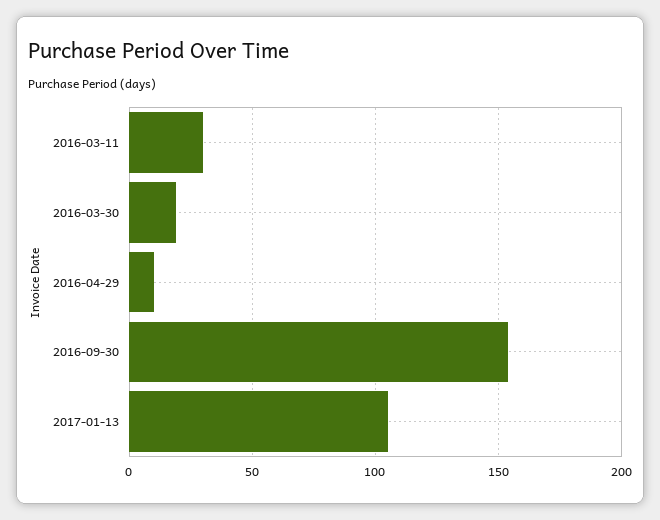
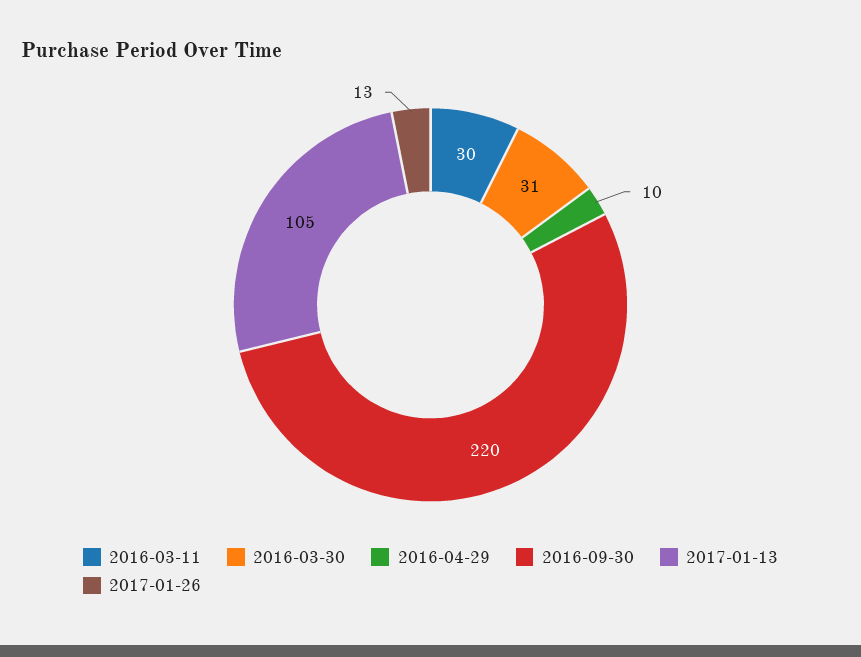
2016-03-30: 20 -> 31
2016-09-30: 155 -> 220
2017-01-26: none -> 13

